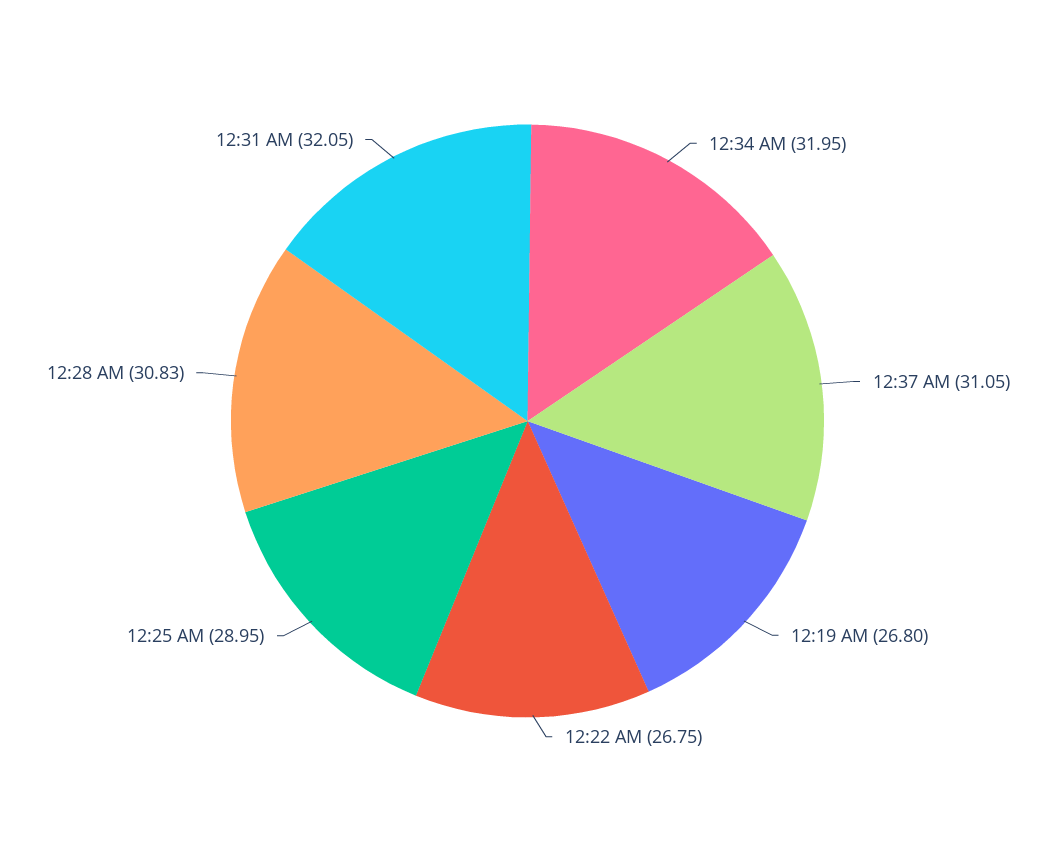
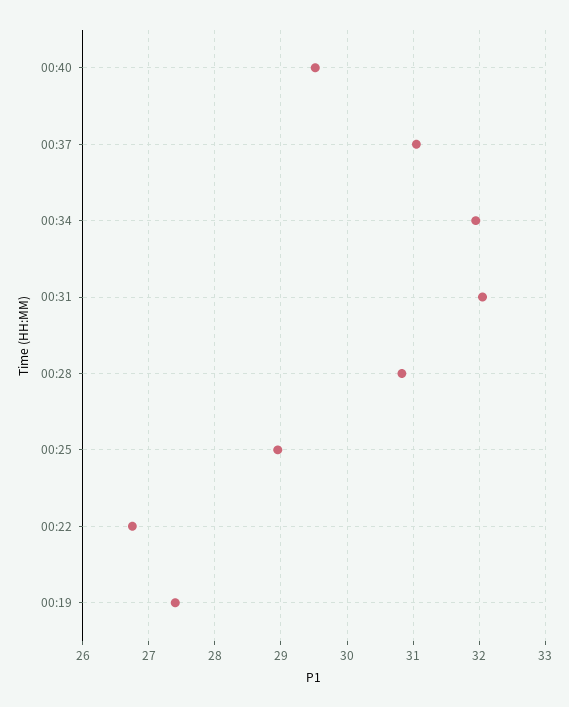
12:19 AM: 26.8 -> 27.4
00:40: none -> 29.5

